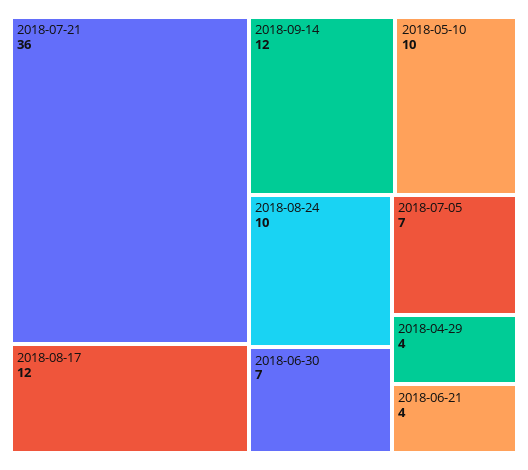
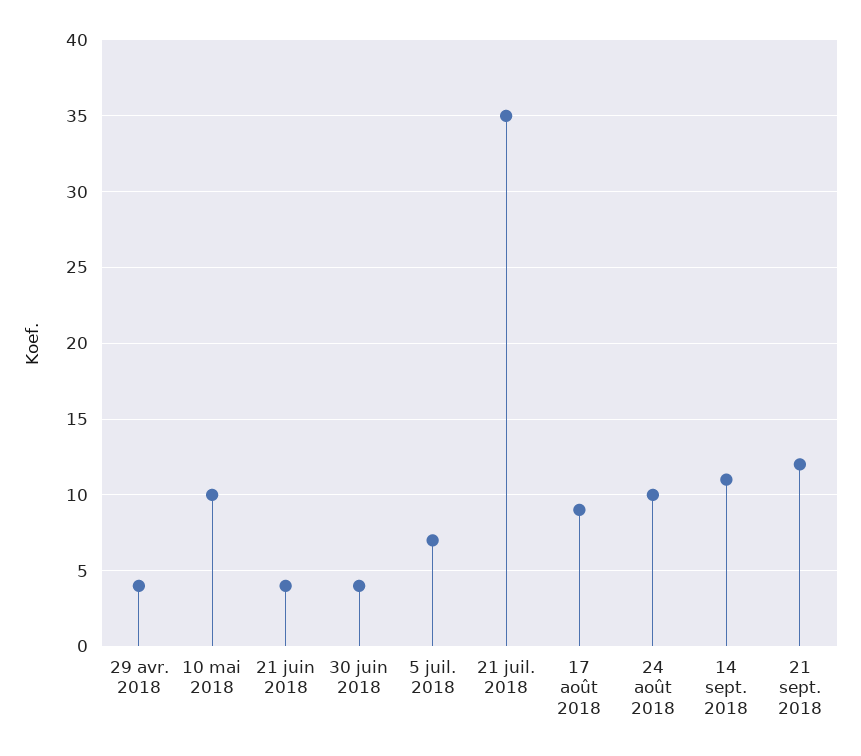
2018-07-21: 36 -> 35
2018-08-17: 12 -> 9
2018-09-14: 12 -> 11
2018-06-30: 7 -> 4
21 sept. 2018: none -> 12

